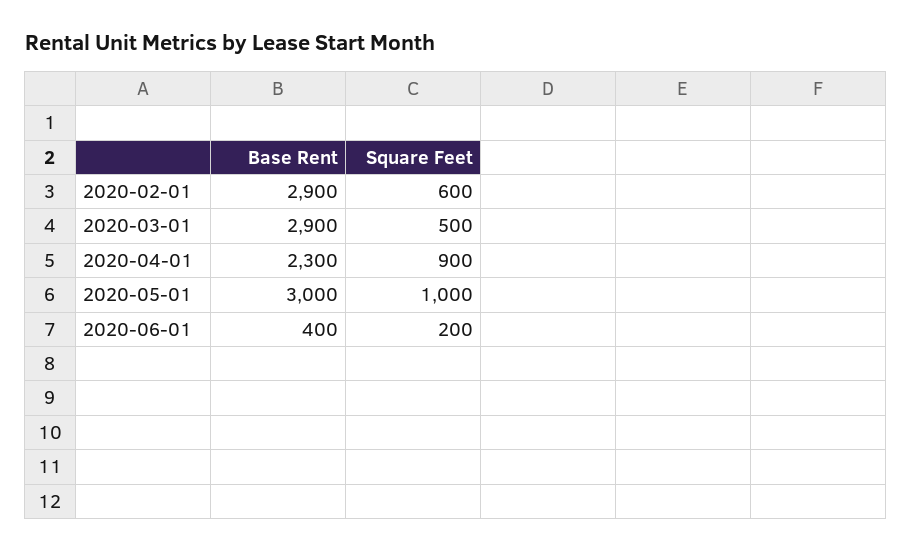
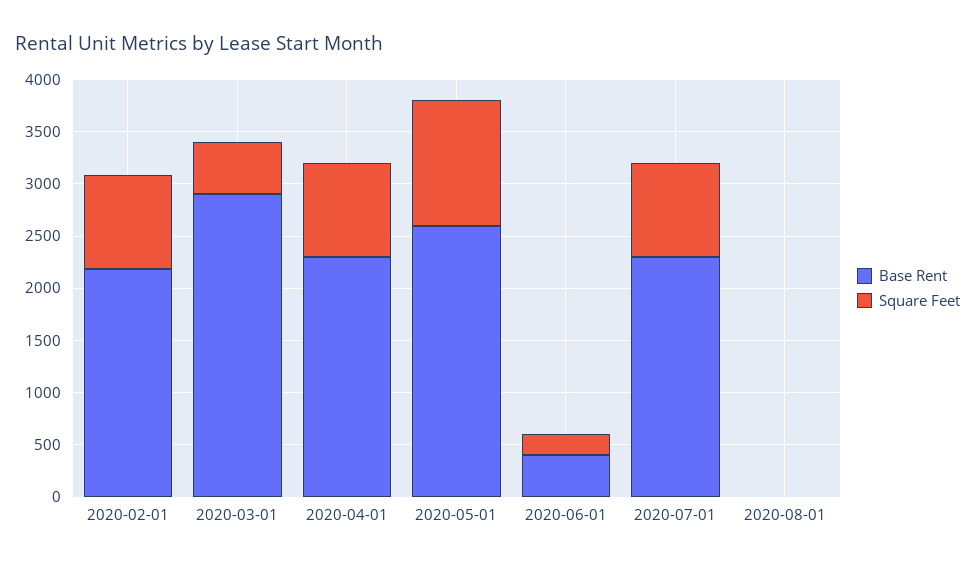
Base Rent, 2020-02-01: 2900 -> 2200
Square Feet, 2020-02-01: 600 -> 900
Base Rent, 2020-05-01: 3000 -> 2600
Square Feet, 2020-05-01: 1000 -> 1200
Base Rent, 2020-07-01: none -> 2300
Square Feet, 2020-07-01: none -> 900
Base Rent, 2020-08-01: none -> 0
Square Feet, 2020-08-01: none -> 0

